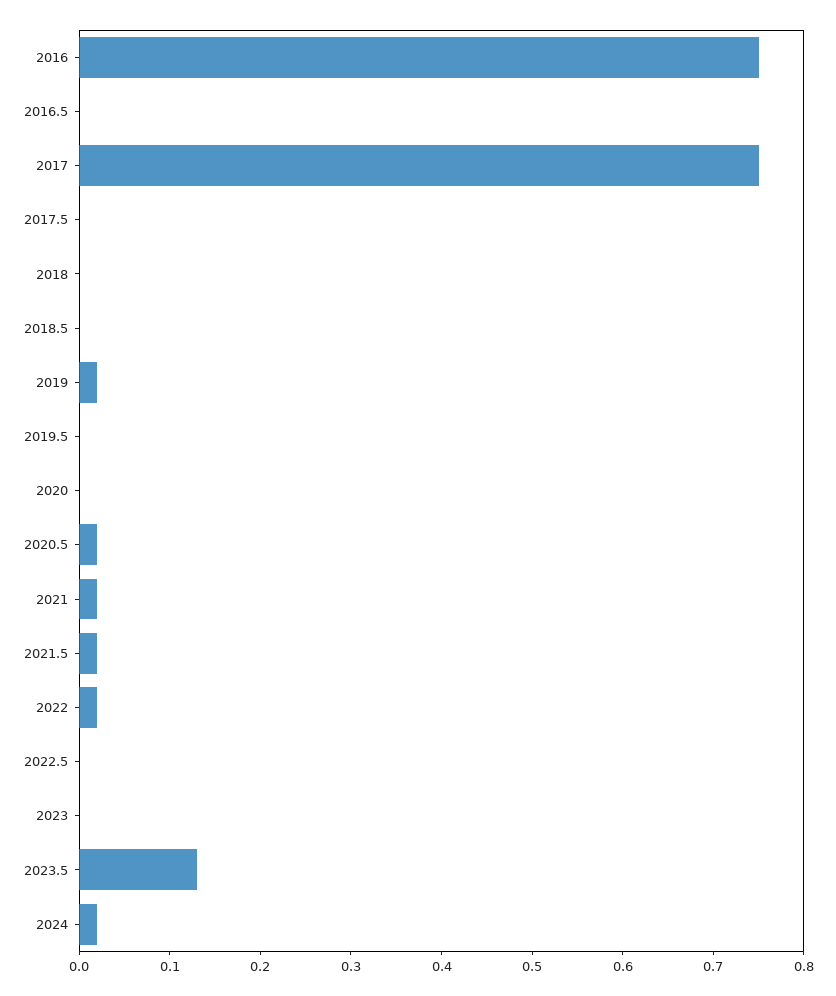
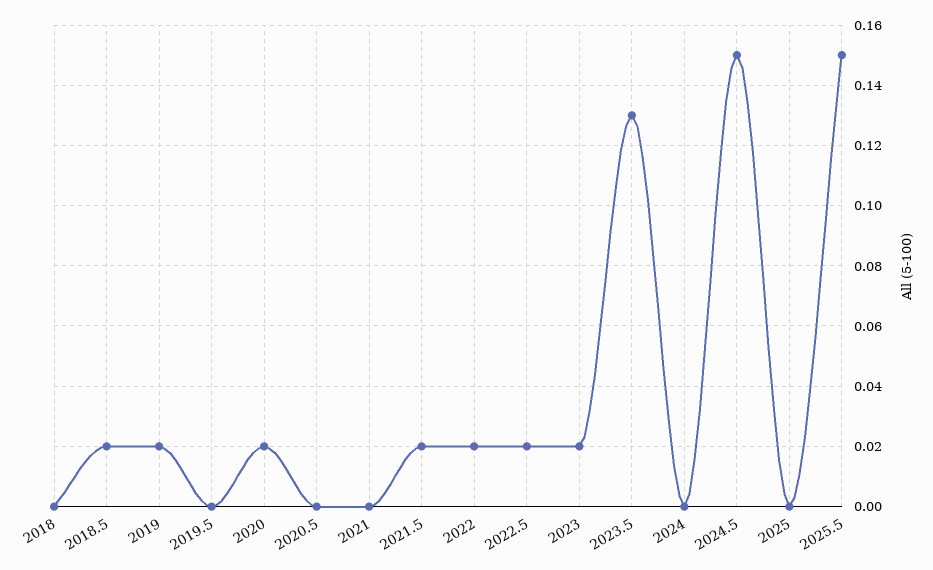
2016: 0.75 -> none
2016.5: 0 -> none
2017: 0.75 -> none
2017.5: 0 -> none
2018.5: 0 -> 0.02
2020: 0 -> 0.02
2020.5: 0.02 -> 0
2021: 0.02 -> 0
2022.5: 0 -> 0.02
2023: 0 -> 0.02
2024: 0.02 -> 0
2024.5: none -> 0.15
2025: none -> 0
2025.5: none -> 0.15

